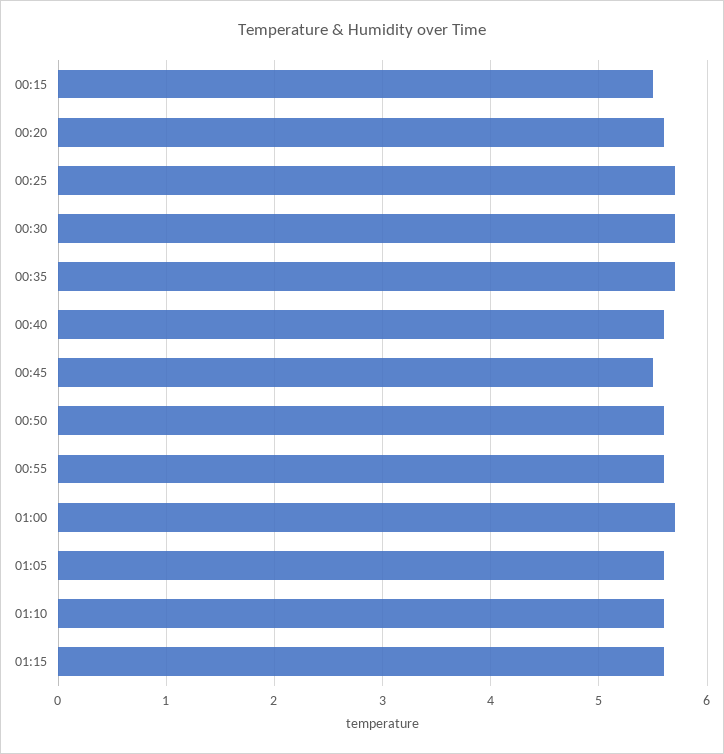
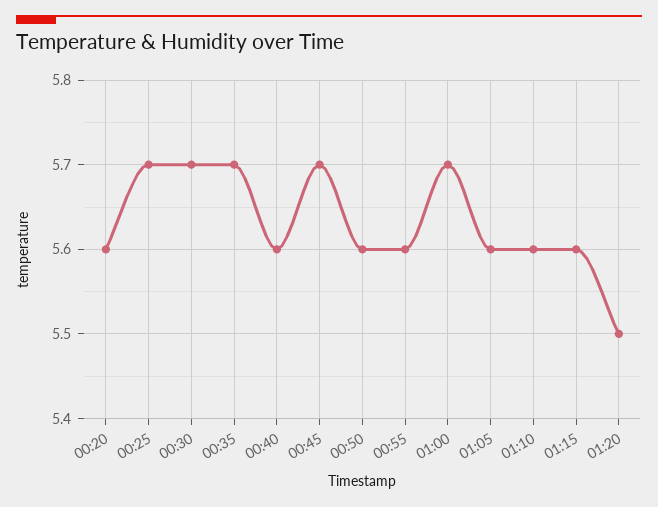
00:15: 5.5 -> none
00:45: 5.5 -> 5.7
01:20: none -> 5.5

